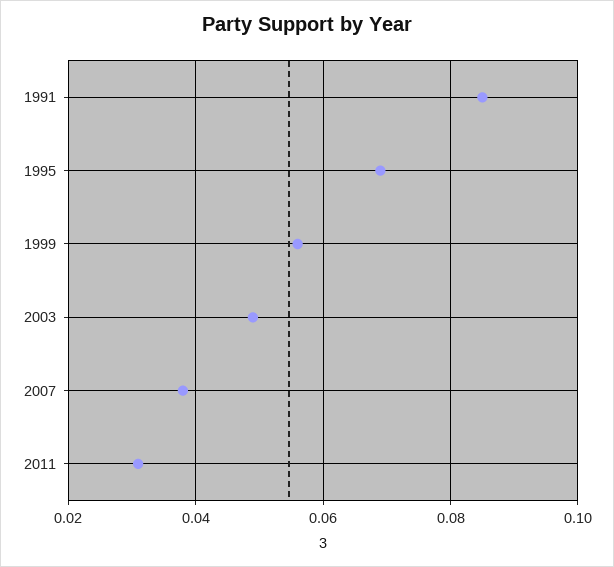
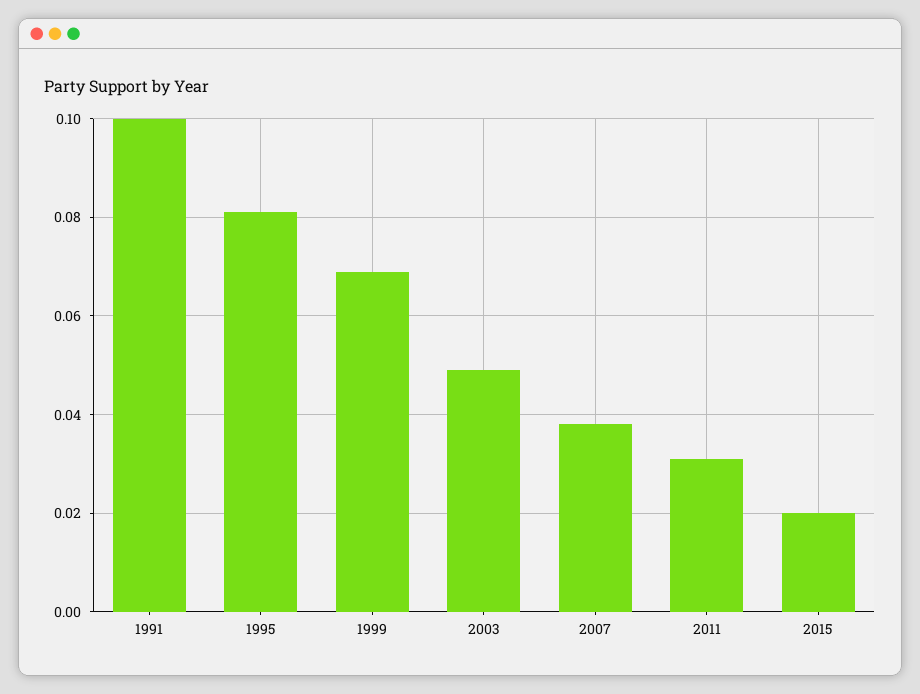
1991: 0.085 -> 0.1
1995: 0.07 -> 0.08
1999: 0.055 -> 0.07
2015: none -> 0.02

